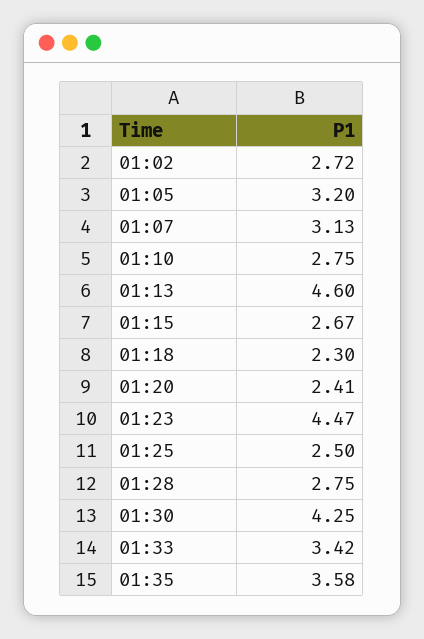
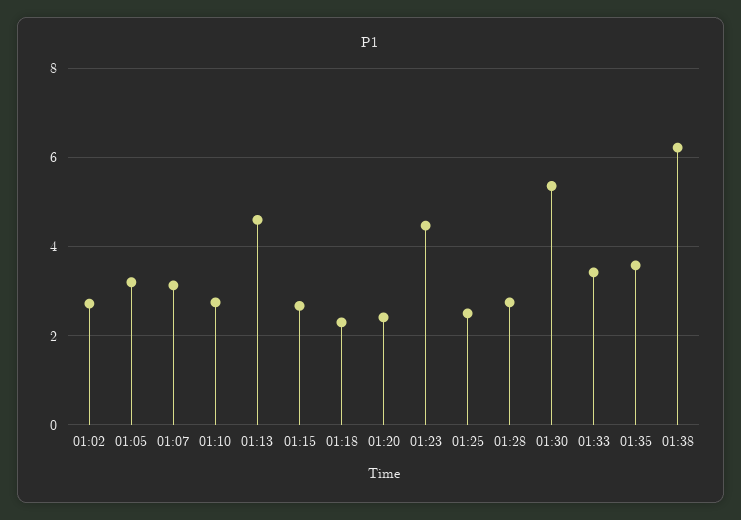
01:30: 4.25 -> 5.4
01:38: none -> 6.2

